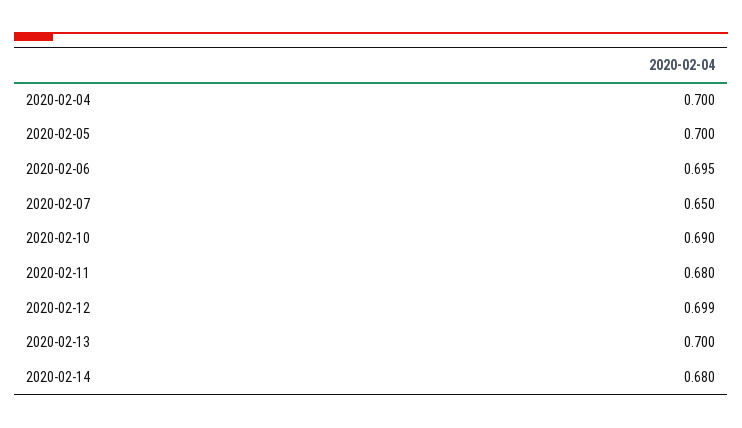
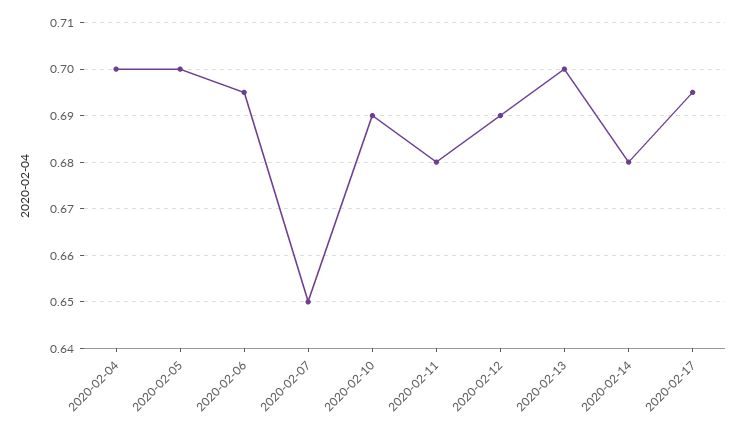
2020-02-12: 0.699 -> 0.69
2020-02-17: none -> 0.695

